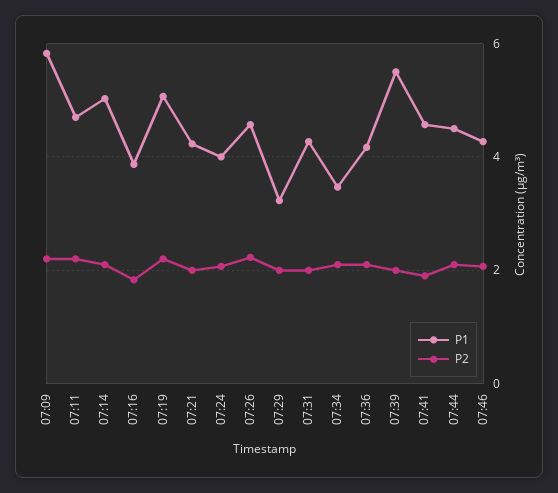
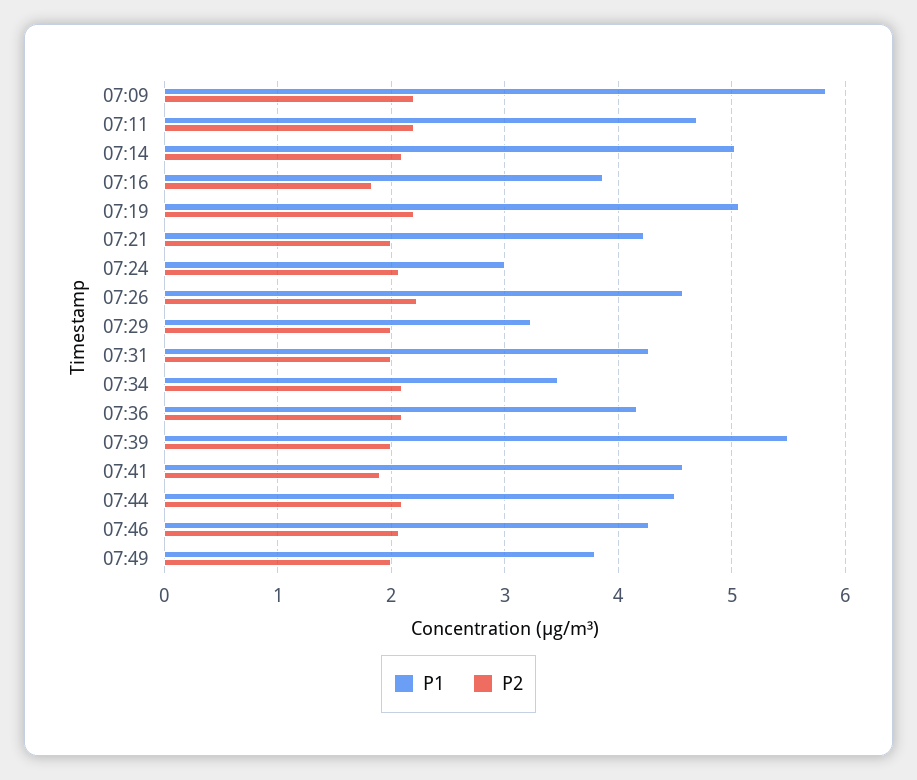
P1, 07:24: 4 -> 3
P1, 07:49: none -> 3.8
P2, 07:49: none -> 2

